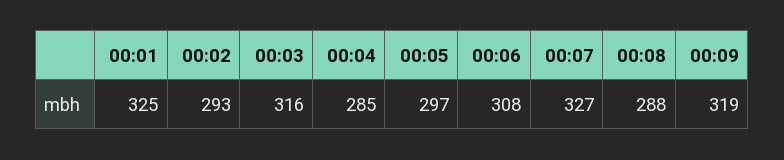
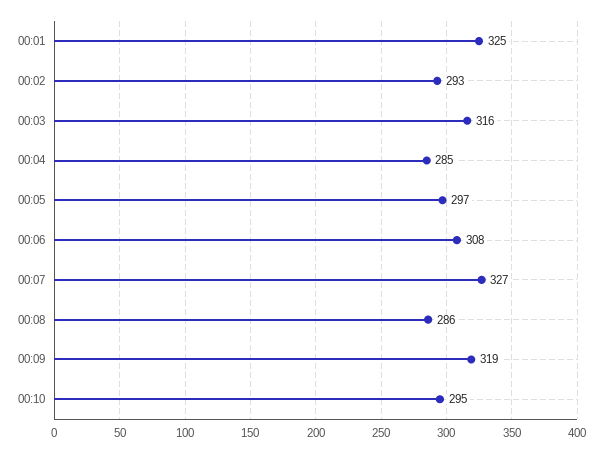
00:08: 288 -> 286
00:10: none -> 295

